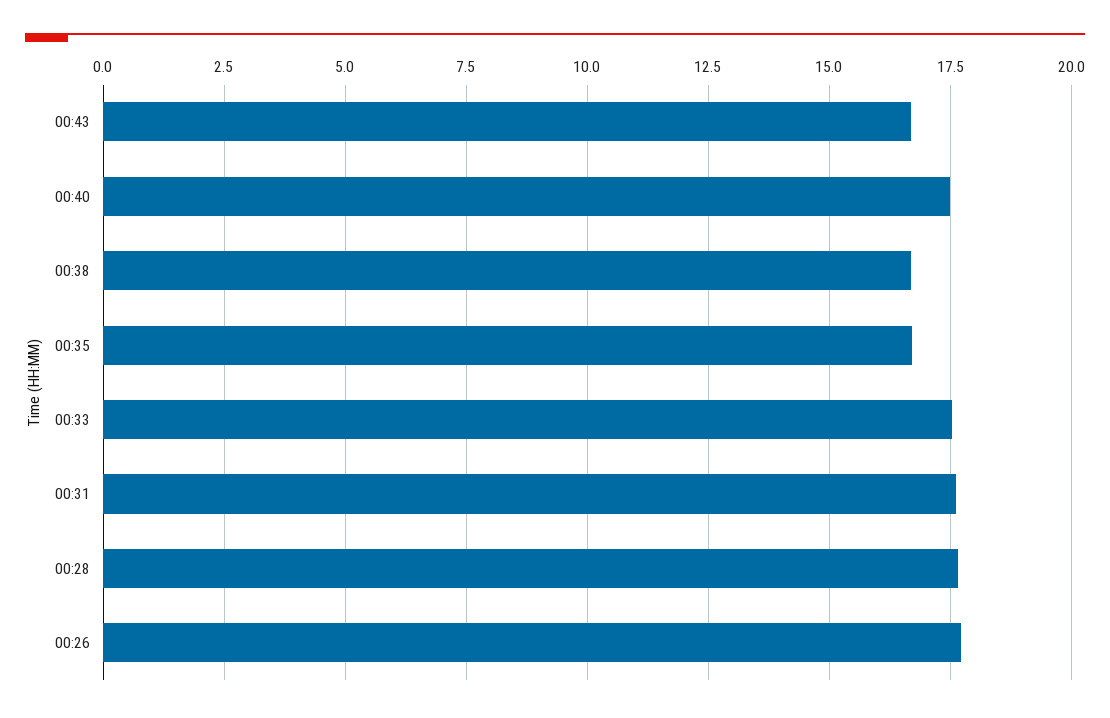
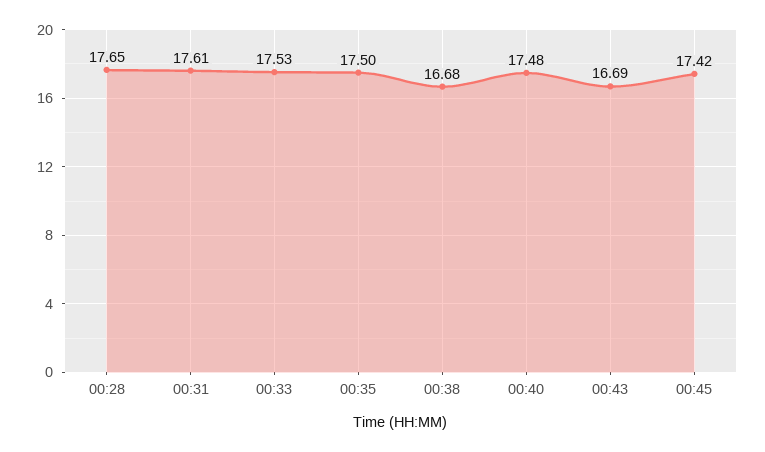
00:35: 16.75 -> 17.5
00:26: 17.75 -> none
00:45: none -> 17.42

